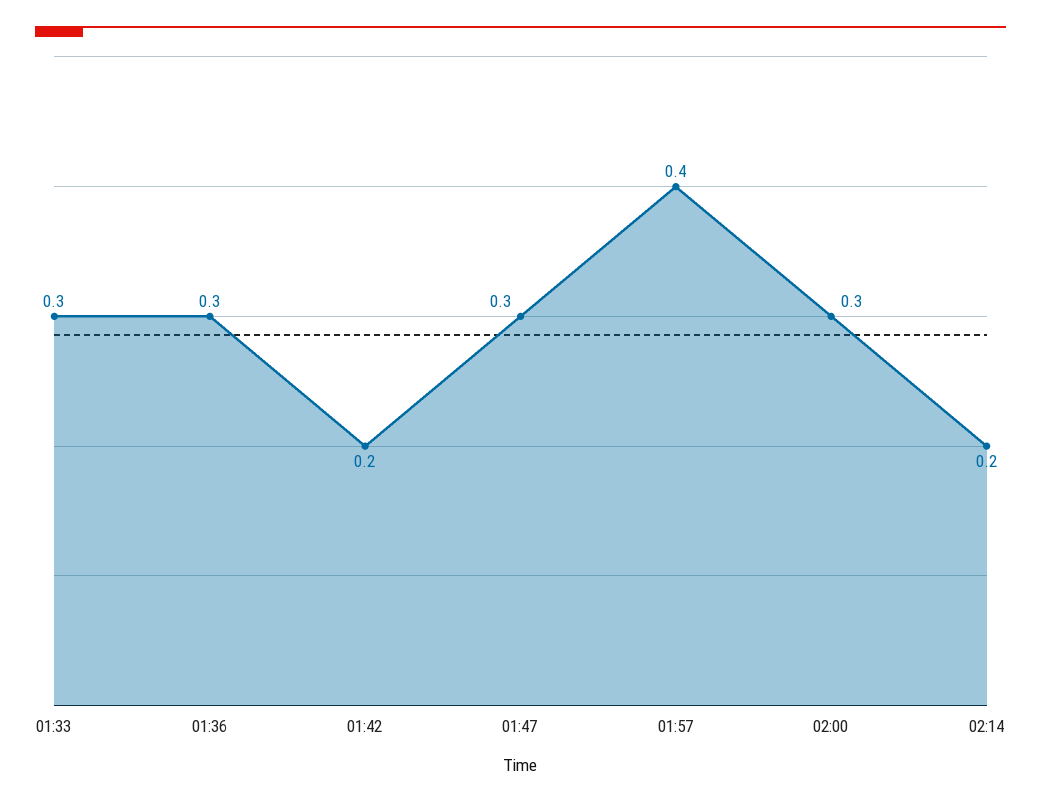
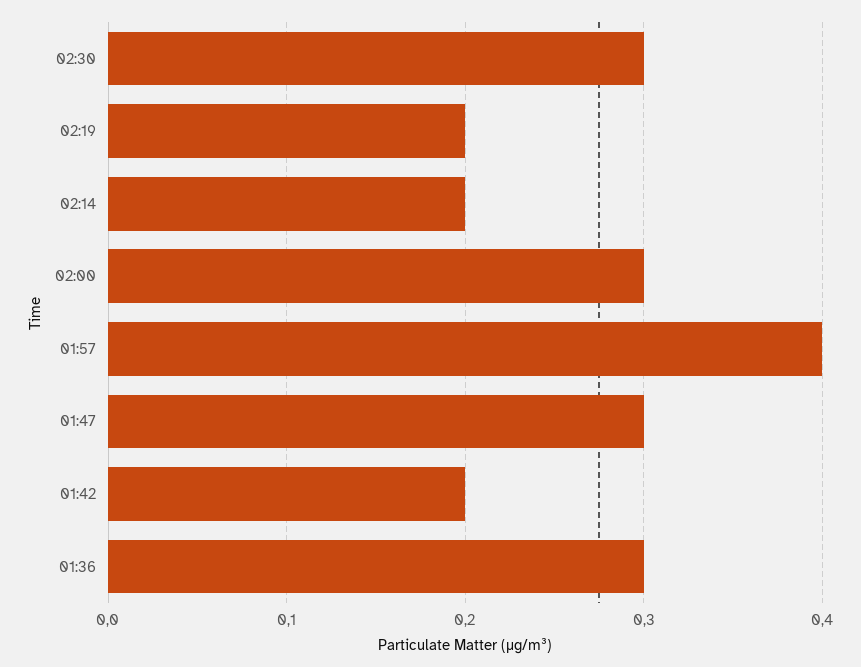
01:33: 0.3 -> none
02:30: none -> 0.3
02:19: none -> 0.2

